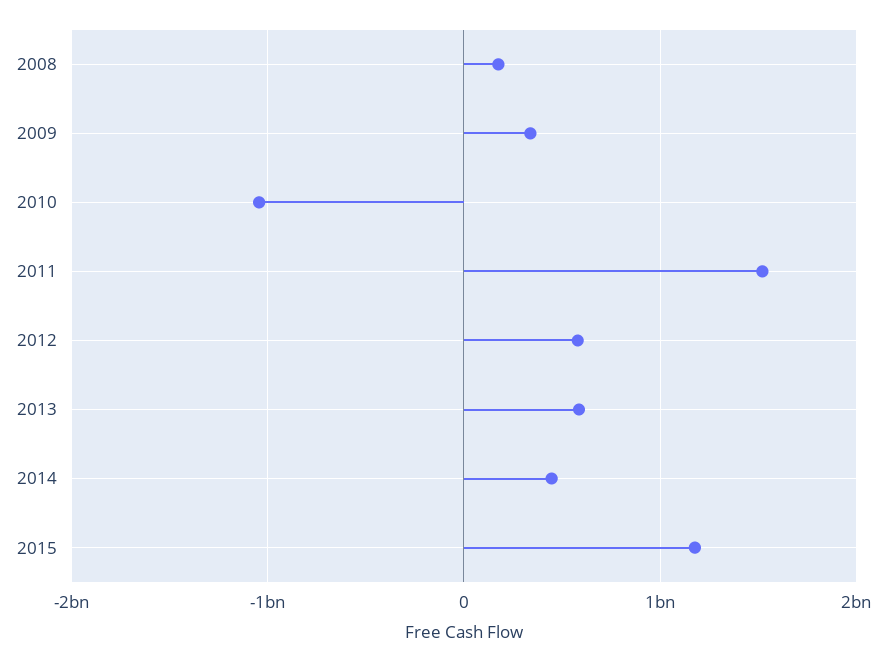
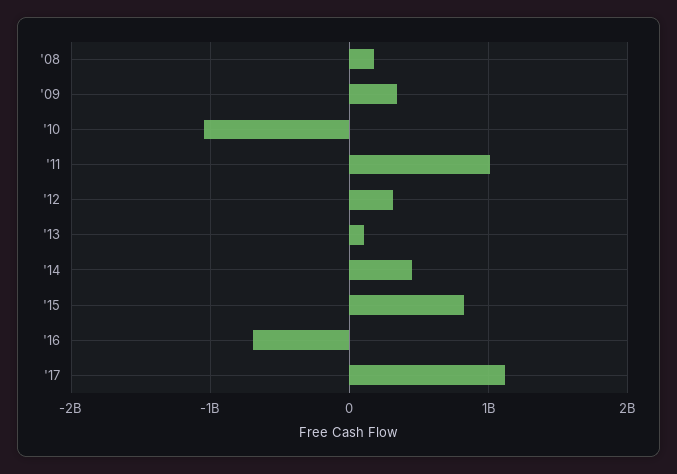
2011: 1500000000 -> 1000000000
2012: 600000000 -> 300000000
2013: 600000000 -> 100000000
2015: 1200000000 -> 800000000
'16: none -> -700000000
'17: none -> 1100000000

